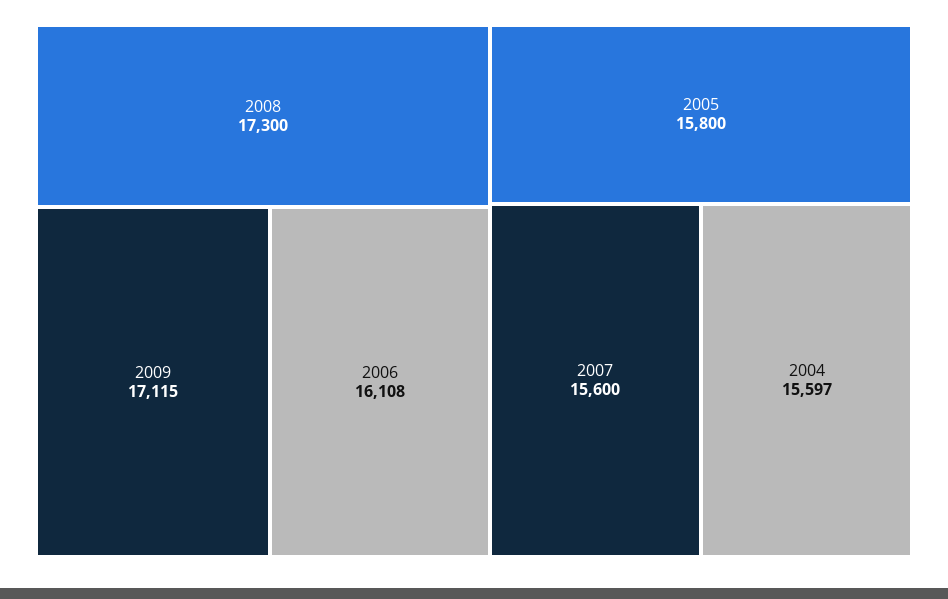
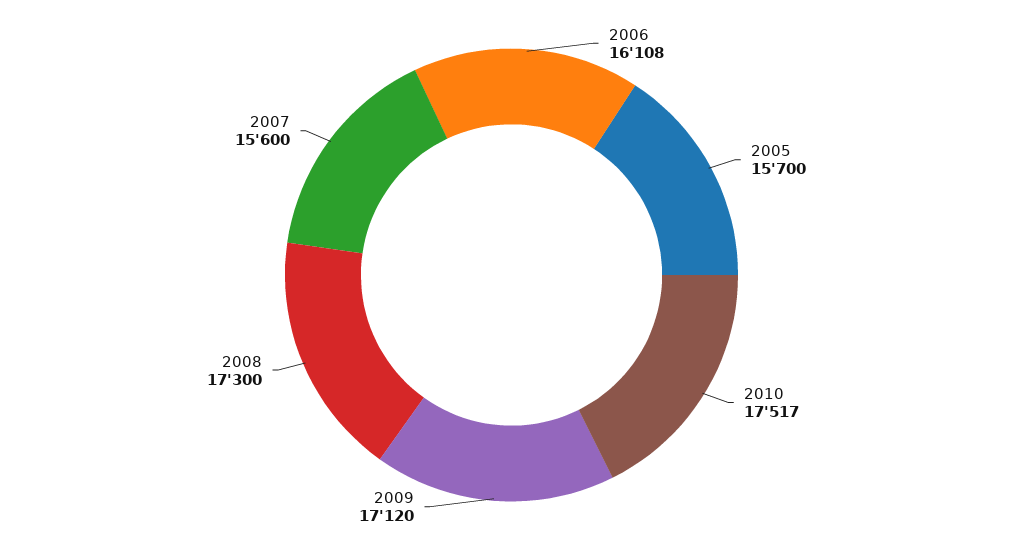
2009: 17115 -> 17120
2005: 15800 -> 15700
2004: 15597 -> none
2010: none -> 17517

